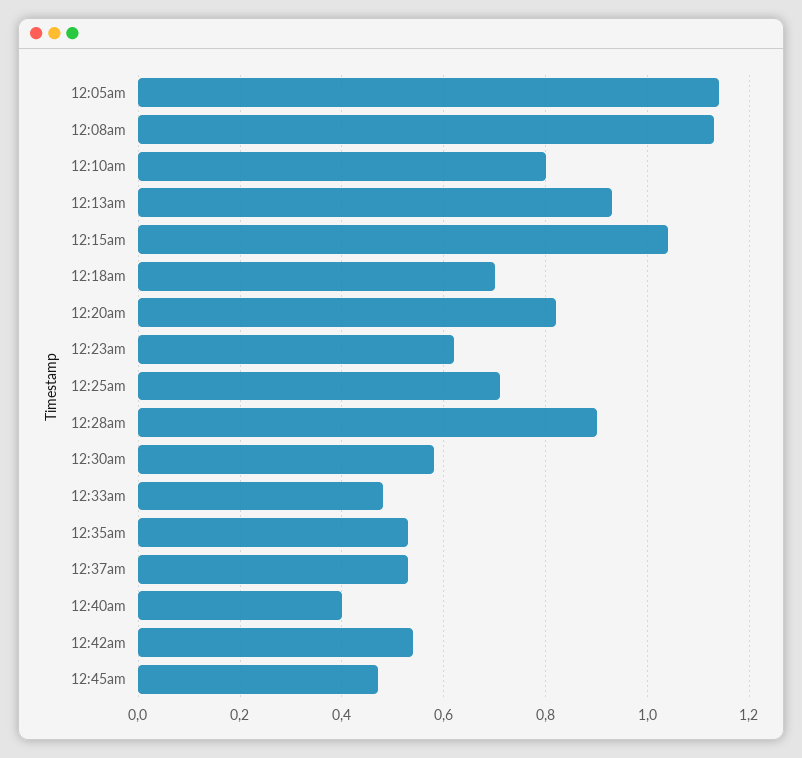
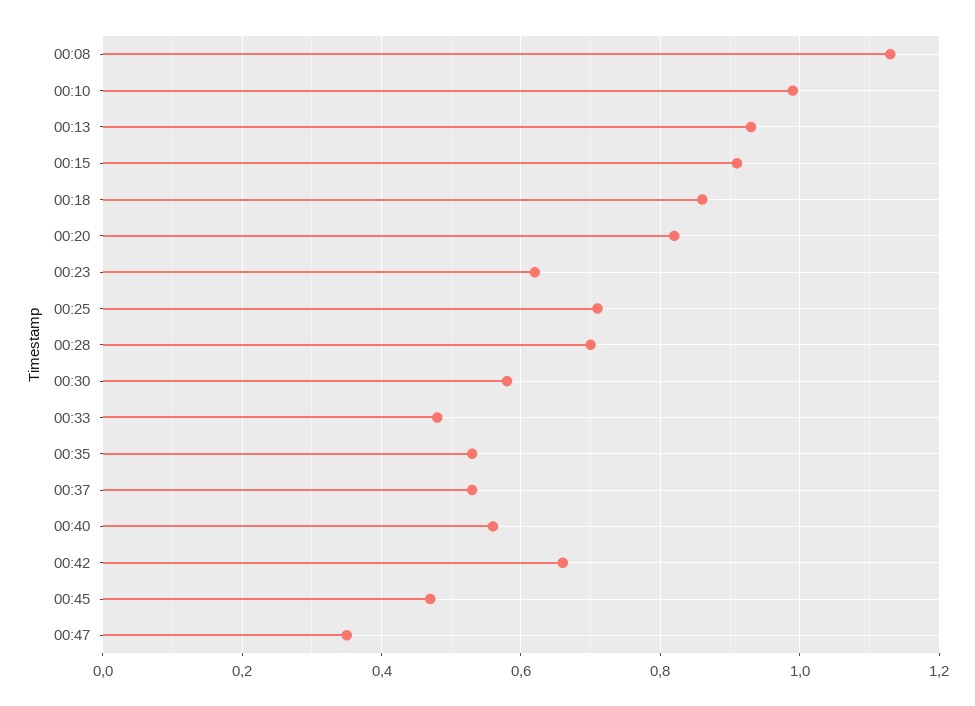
12:05am: 1.15 -> none
12:10am: 0.8 -> 1
12:15am: 1.05 -> 0.9
12:18am: 0.7 -> 0.85
12:28am: 0.9 -> 0.7
12:40am: 0.4 -> 0.55
12:42am: 0.55 -> 0.65
00:47: none -> 0.35

